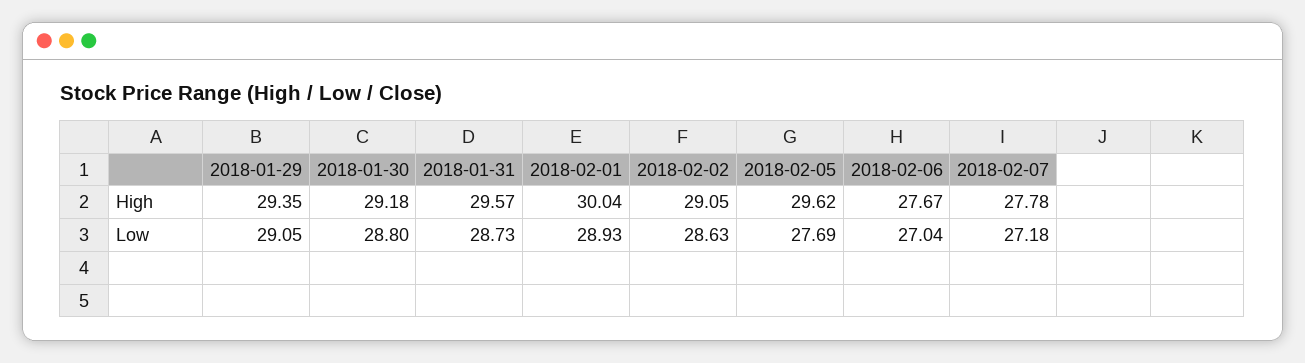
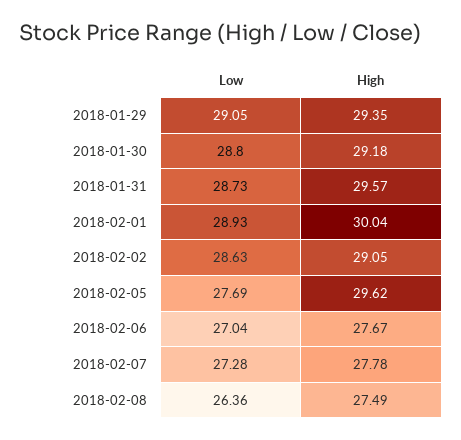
2018-02-07, Low: 27.18 -> 27.28
2018-02-08, Low: none -> 26.36
2018-02-08, High: none -> 27.49

